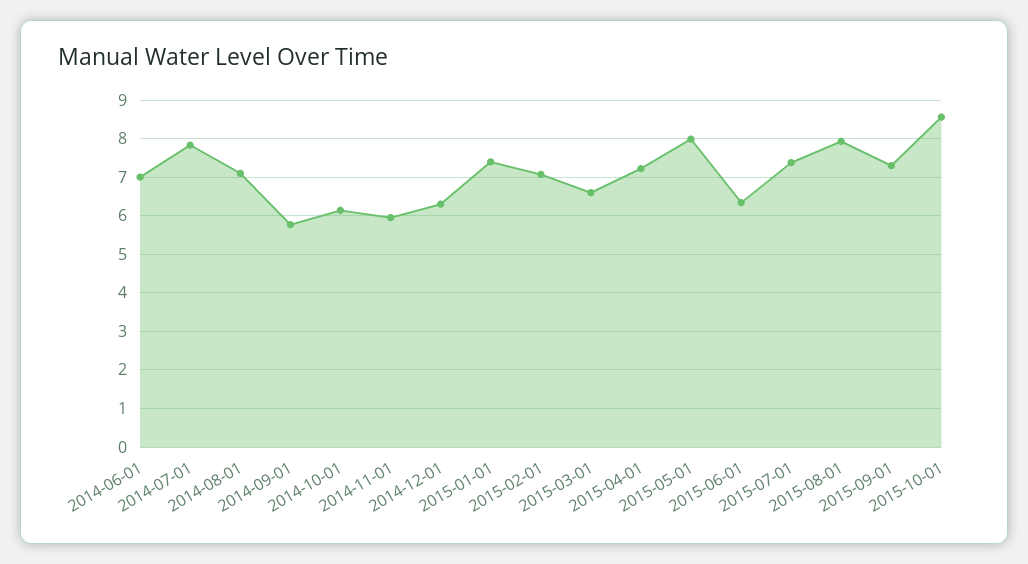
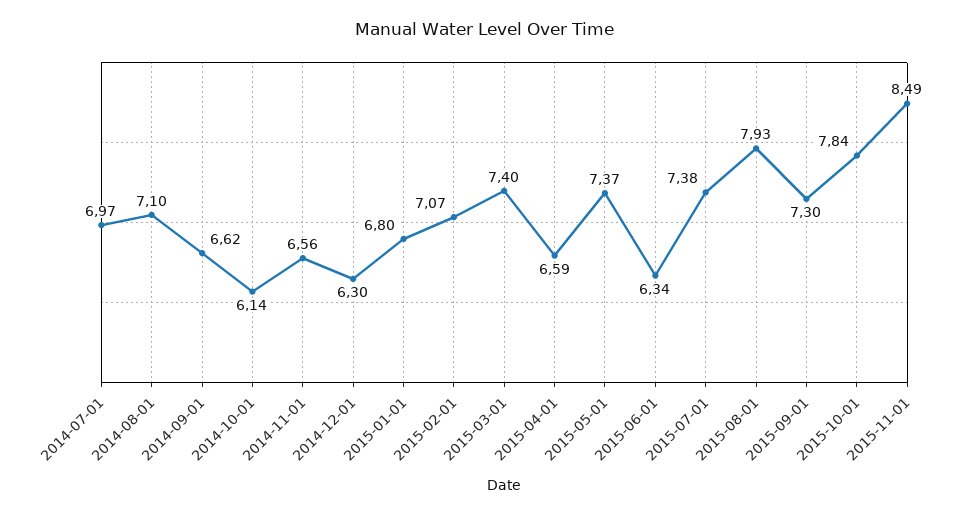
2014-06-01: 7 -> none
2014-07-01: 7.8 -> 6.97
2014-09-01: 5.8 -> 6.62
2014-11-01: 6 -> 6.56
2015-01-01: 7.4 -> 6.8
2015-03-01: 6.6 -> 7.4
2015-04-01: 7.2 -> 6.59
2015-05-01: 8 -> 7.37
2015-10-01: 8.6 -> 7.84
2015-11-01: none -> 8.49

